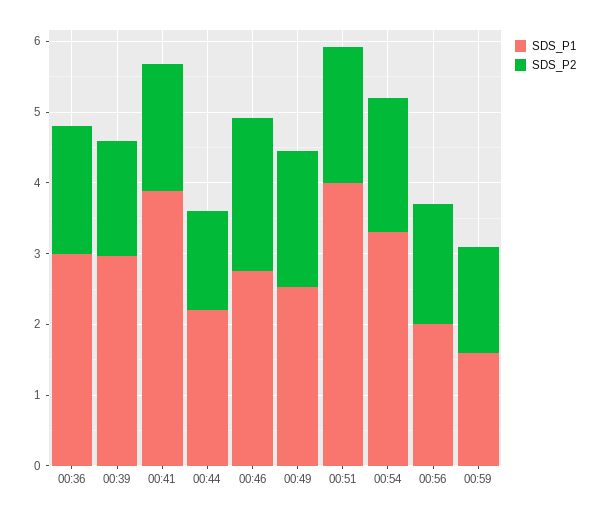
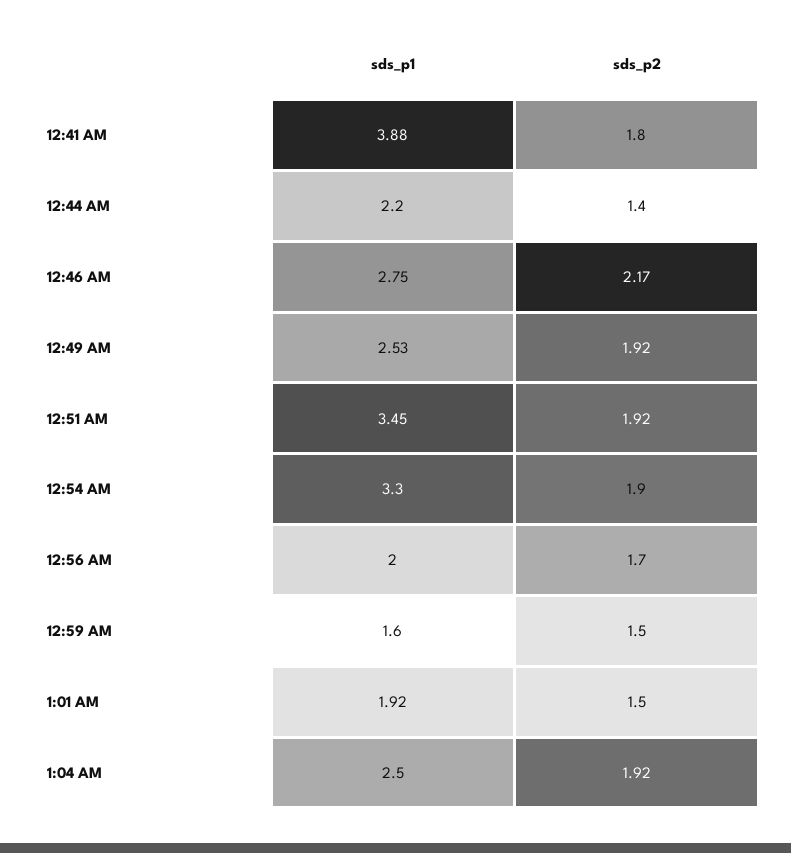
SDS_P1, 00:36: 3 -> none
SDS_P2, 00:36: 1.8 -> none
SDS_P1, 00:39: 3 -> none
SDS_P2, 00:39: 1.6 -> none
SDS_P1, 00:51: 4 -> 3.45
SDS_P1, 1:01 AM: none -> 1.92
SDS_P2, 1:01 AM: none -> 1.5
SDS_P1, 1:04 AM: none -> 2.5
SDS_P2, 1:04 AM: none -> 1.92

